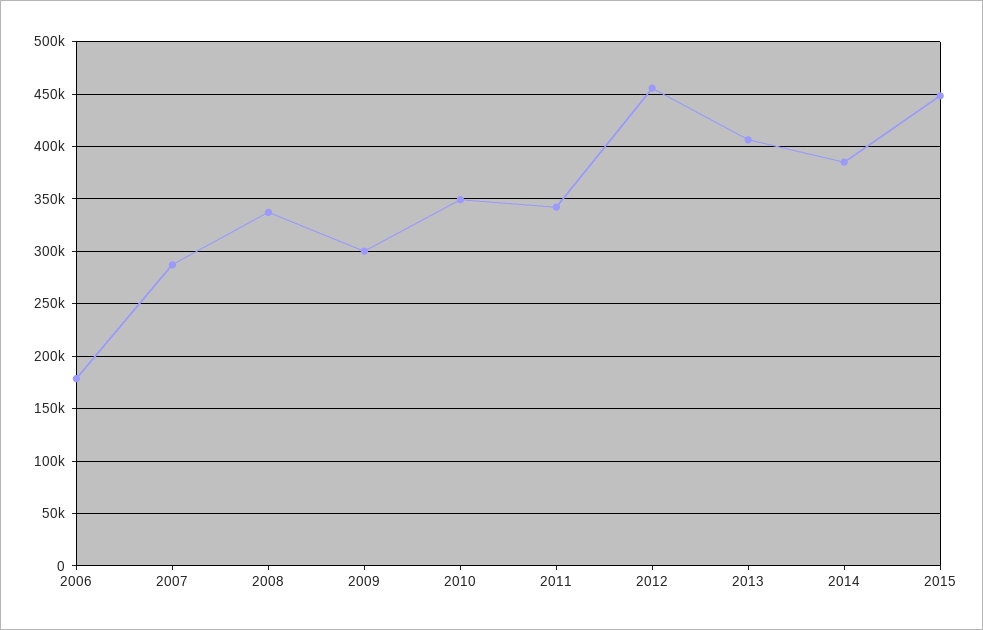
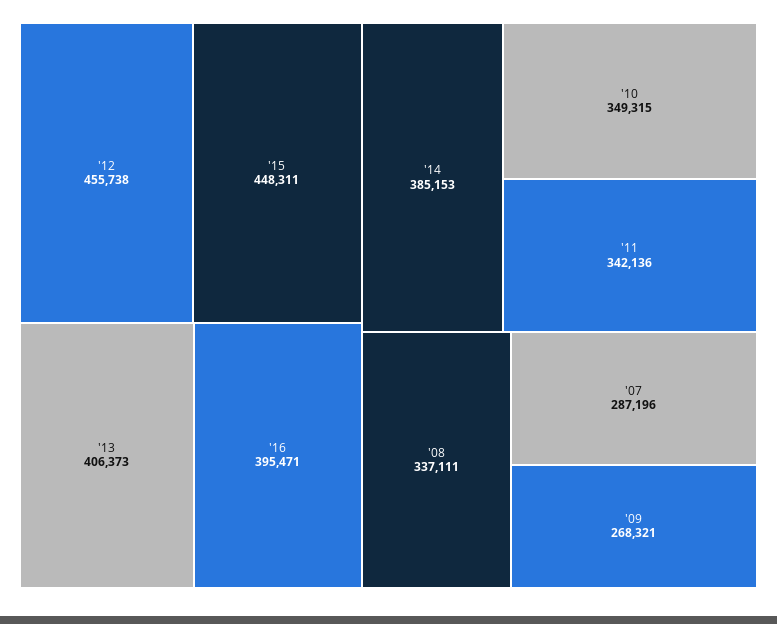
2006: 180000 -> none
2009: 300000 -> 268321
'16: none -> 395471

